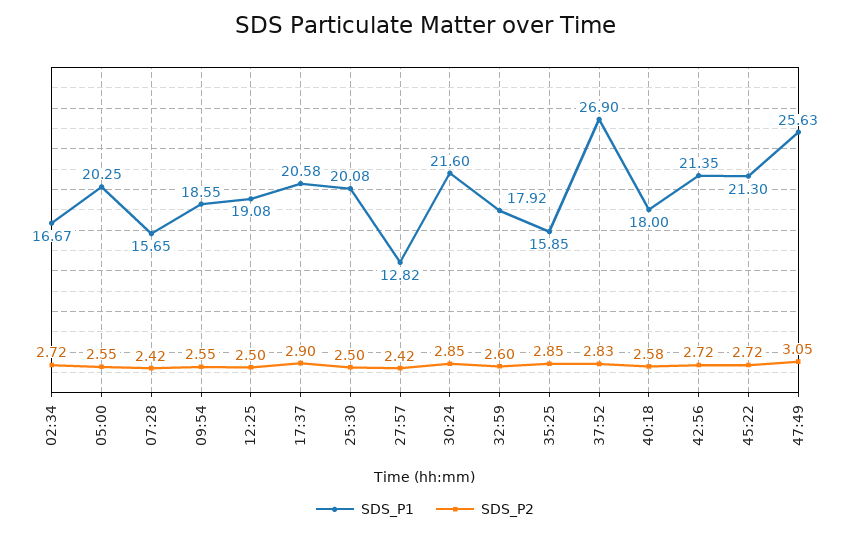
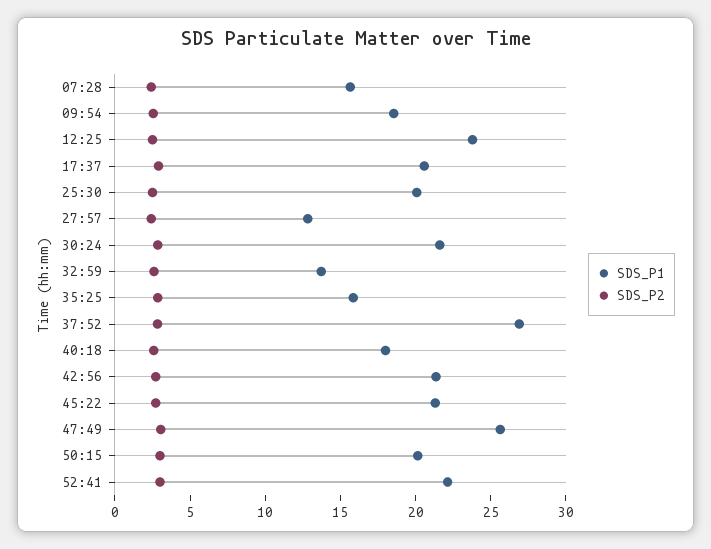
SDS_P1, 02:34: 16.67 -> none
SDS_P2, 02:34: 2.72 -> none
SDS_P1, 05:00: 20.25 -> none
SDS_P2, 05:00: 2.55 -> none
SDS_P1, 12:25: 19.08 -> 24
SDS_P1, 32:59: 17.92 -> 14
SDS_P1, 50:15: none -> 20
SDS_P2, 50:15: none -> 3
SDS_P1, 52:41: none -> 22
SDS_P2, 52:41: none -> 3

